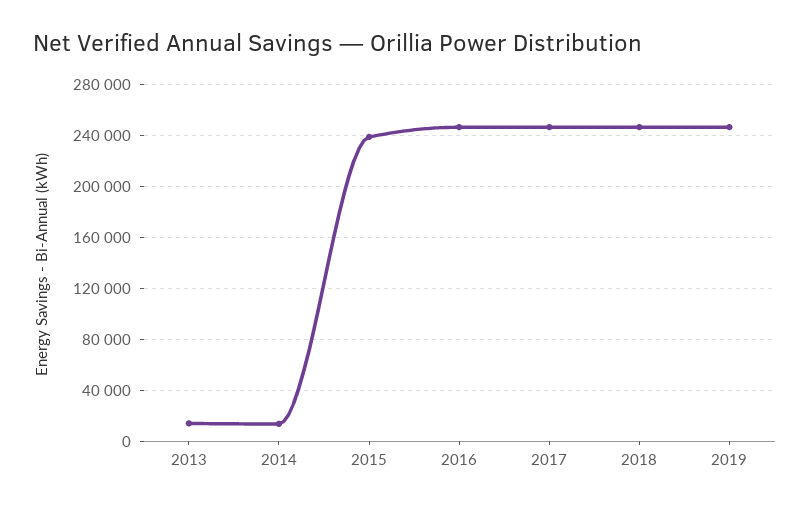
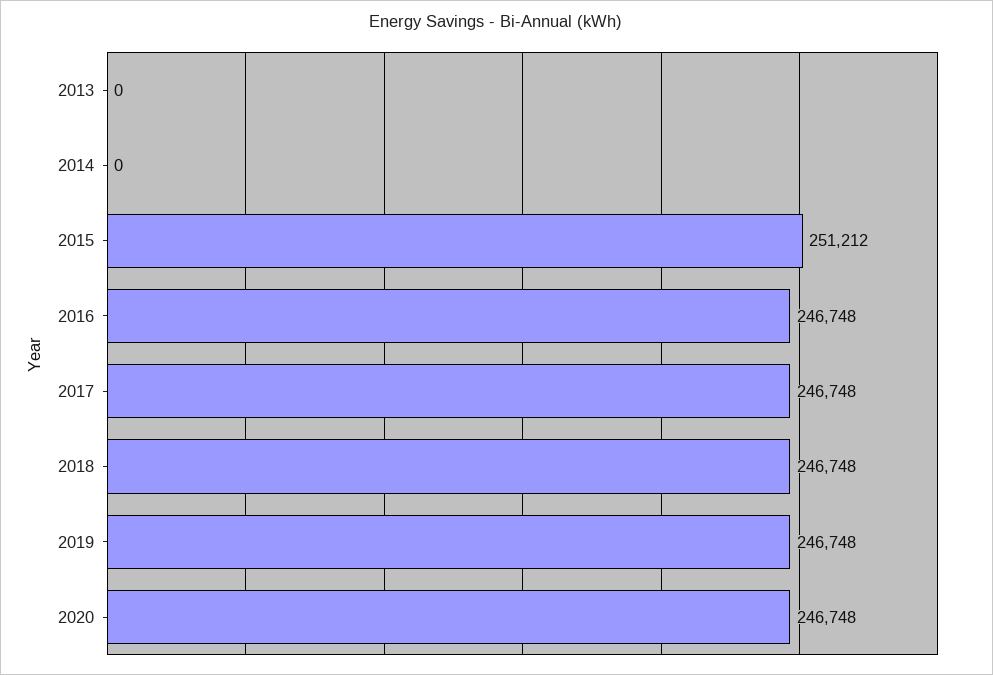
2013: 15000 -> 0
2014: 15000 -> 0
2015: 240000 -> 251212
2020: none -> 246748

